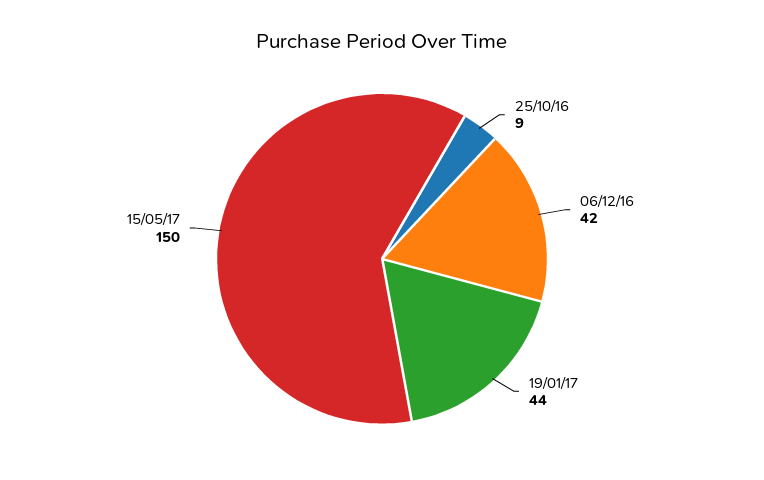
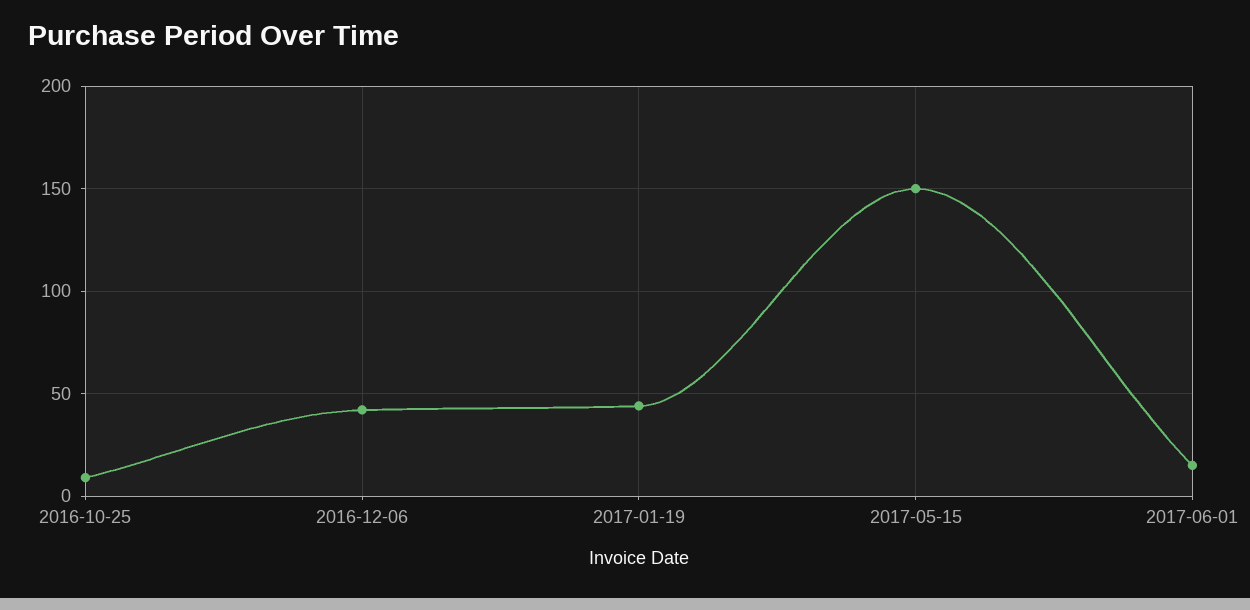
2017-06-01: none -> 15

